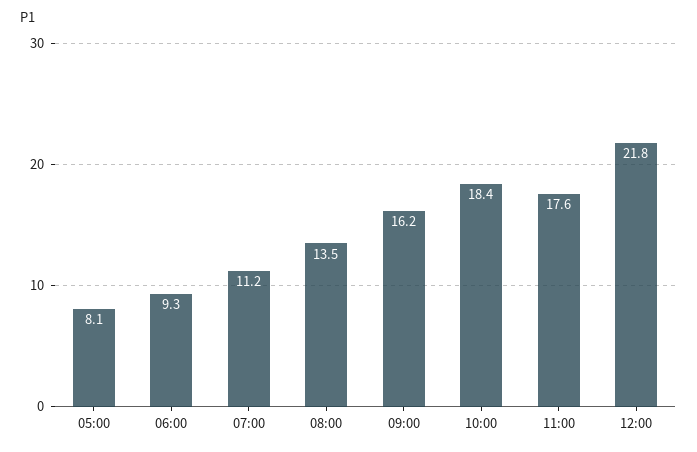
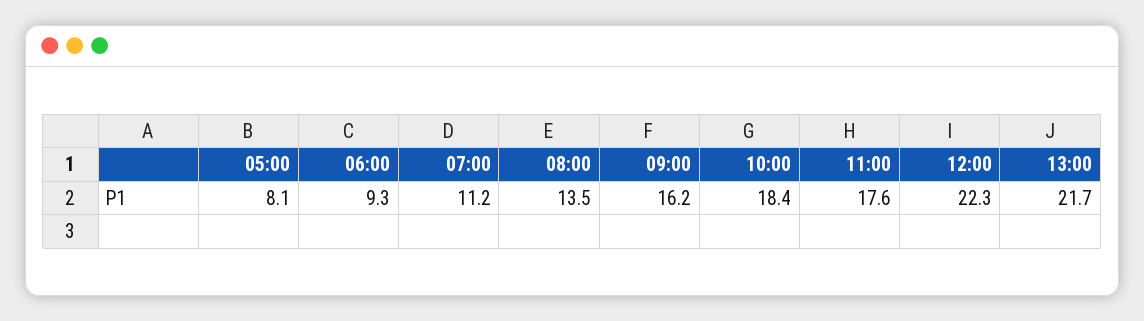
12:00: 21.8 -> 22.3
13:00: none -> 21.7

